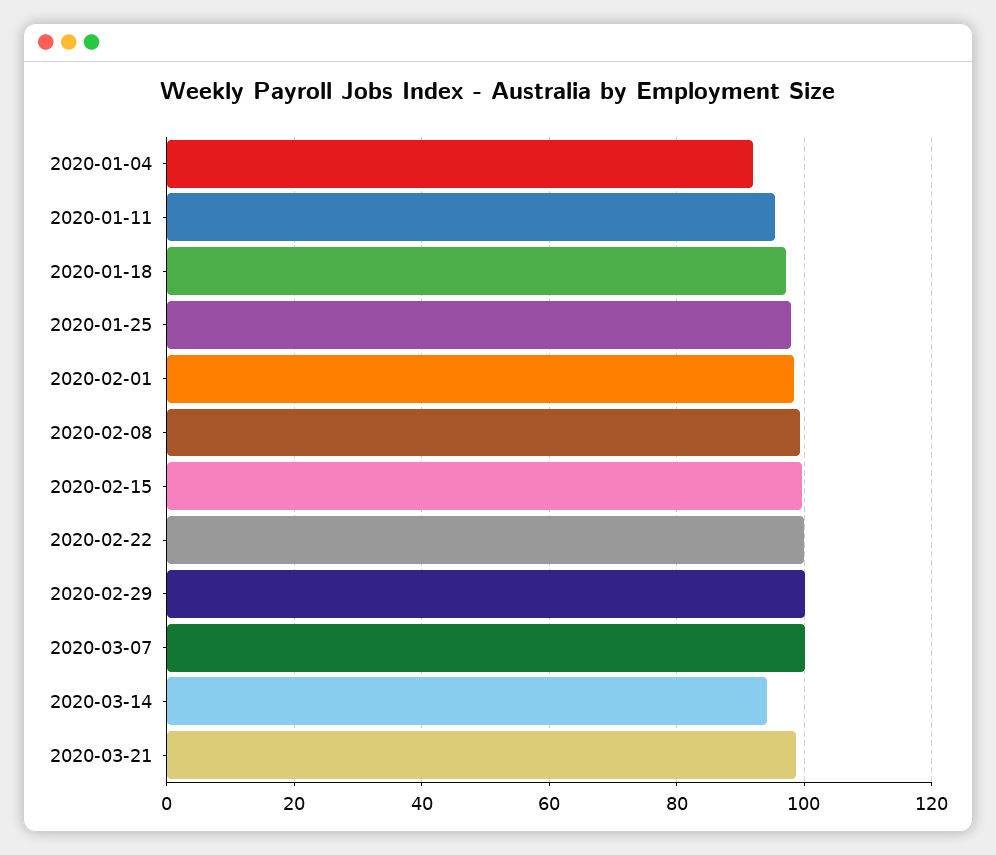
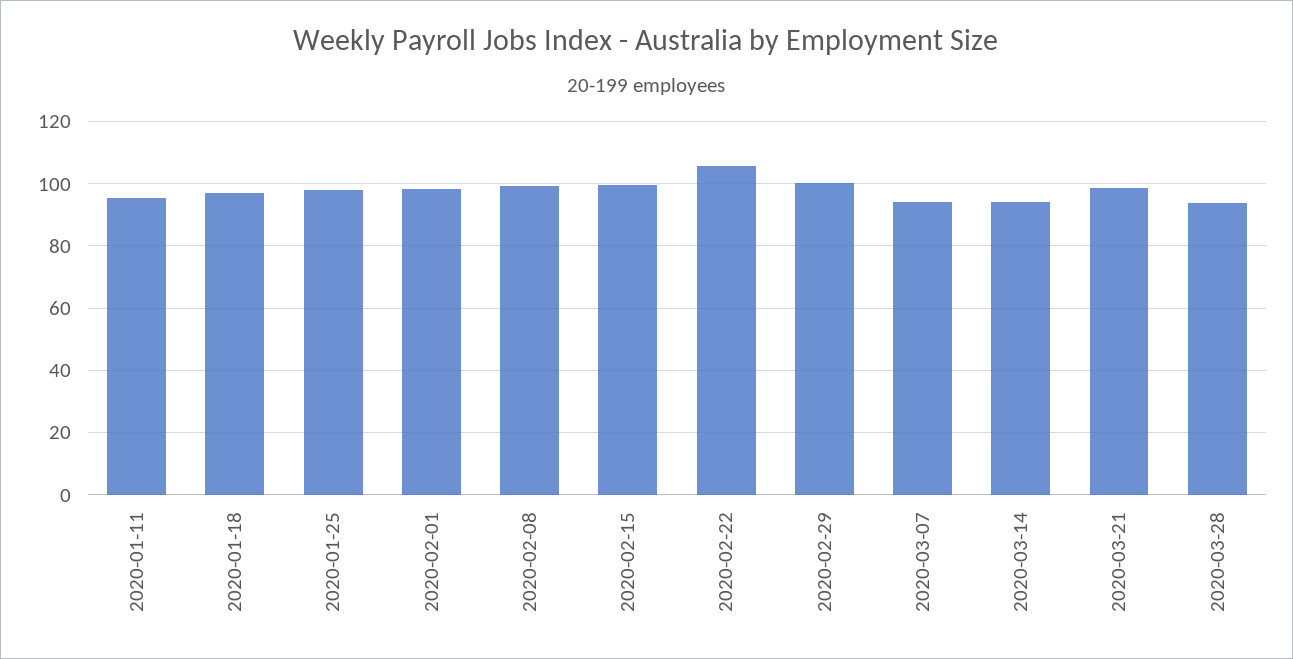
2020-01-04: 92 -> none
2020-02-22: 100 -> 106
2020-03-07: 100 -> 94
2020-03-28: none -> 94

